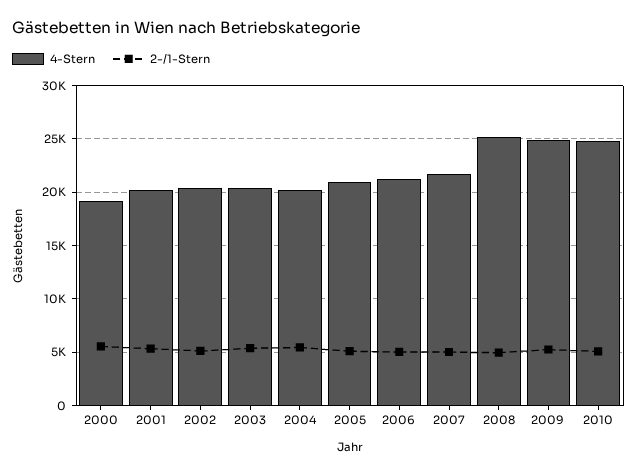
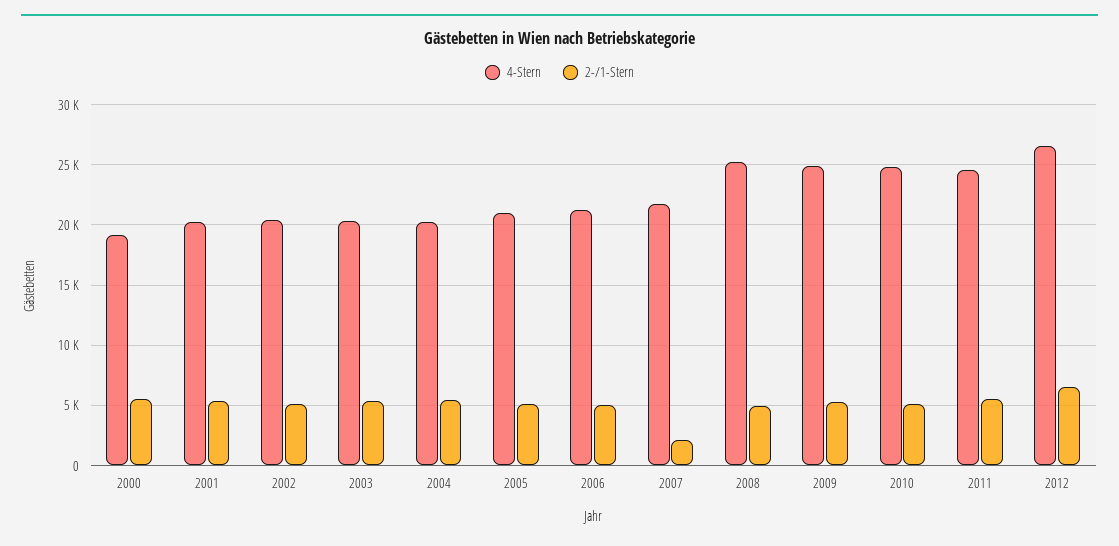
2-/1-Stern, 2007: 5000 -> 2000
4-Stern, 2011: none -> 24500
2-/1-Stern, 2011: none -> 5500
4-Stern, 2012: none -> 26500
2-/1-Stern, 2012: none -> 6500

